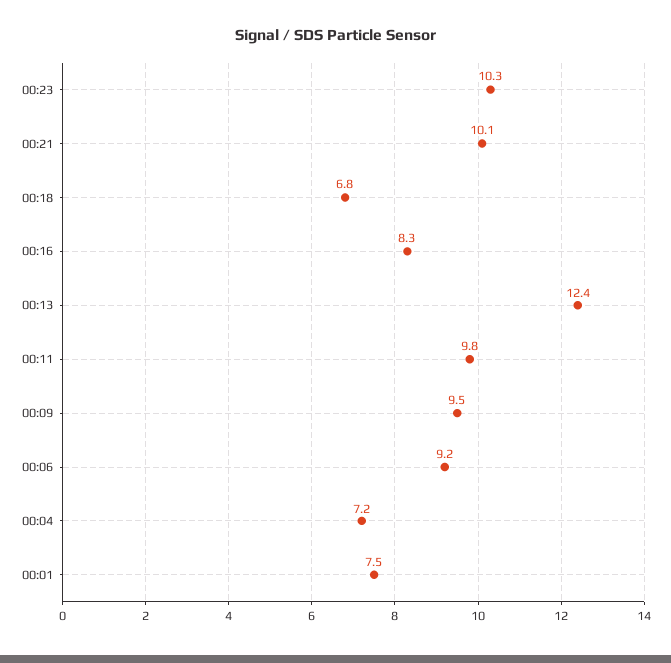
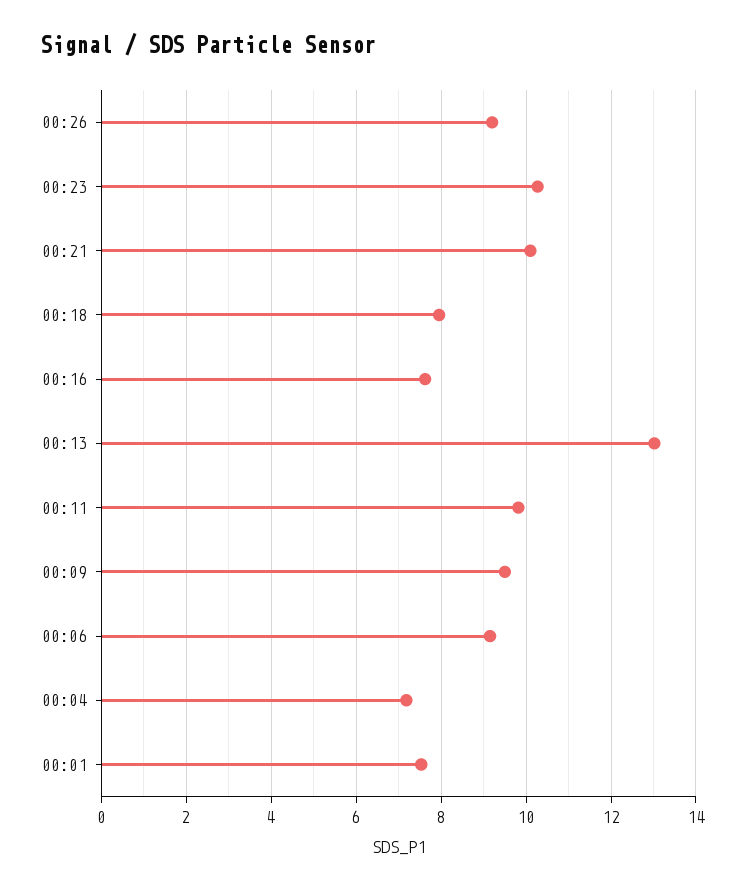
00:18: 6.8 -> 8
00:16: 8.3 -> 7.6
00:13: 12.4 -> 13
00:26: none -> 9.2

